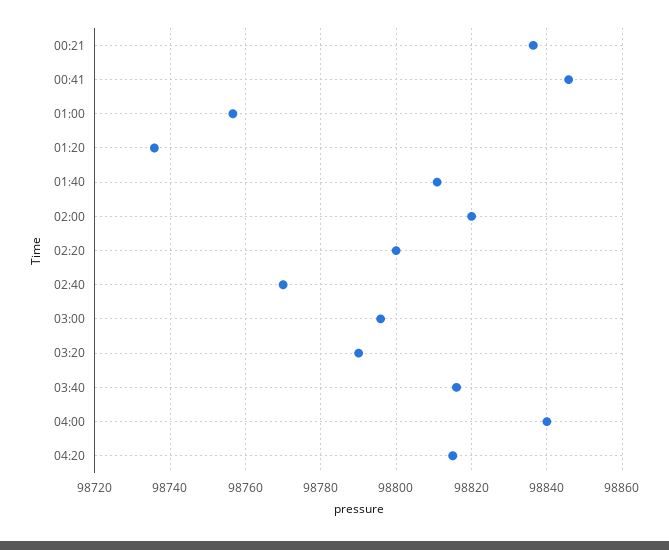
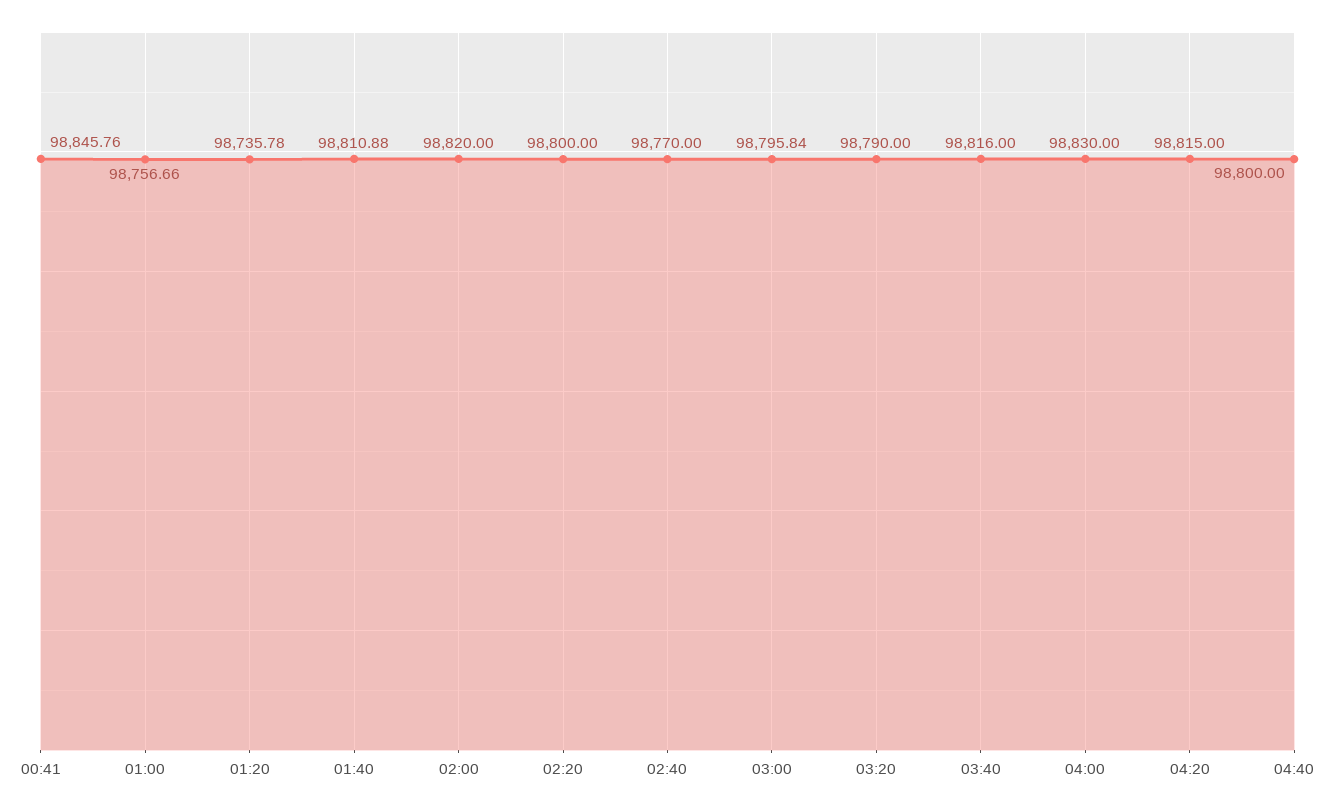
00:21: 98836 -> none
04:00: 98840 -> 98830
04:40: none -> 98800

